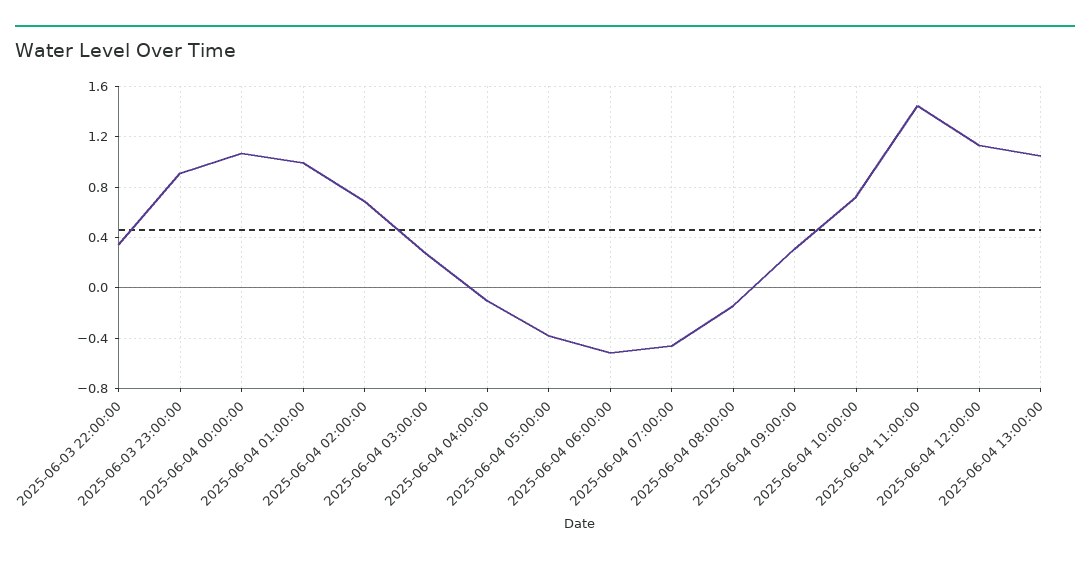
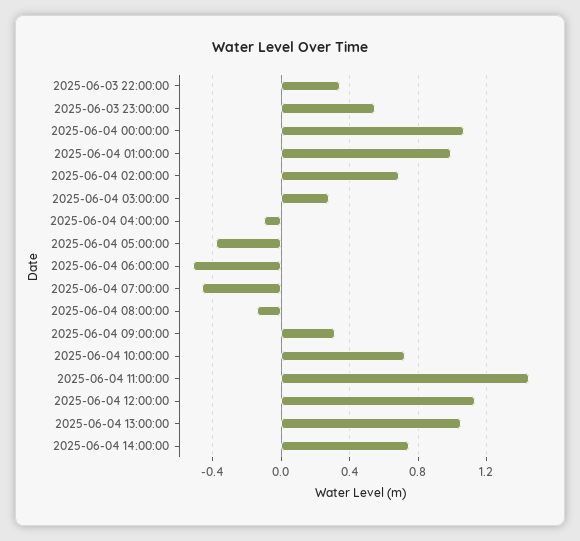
2025-06-03 23:00:00: 0.9 -> 0.55
2025-06-04 14:00:00: none -> 0.75

